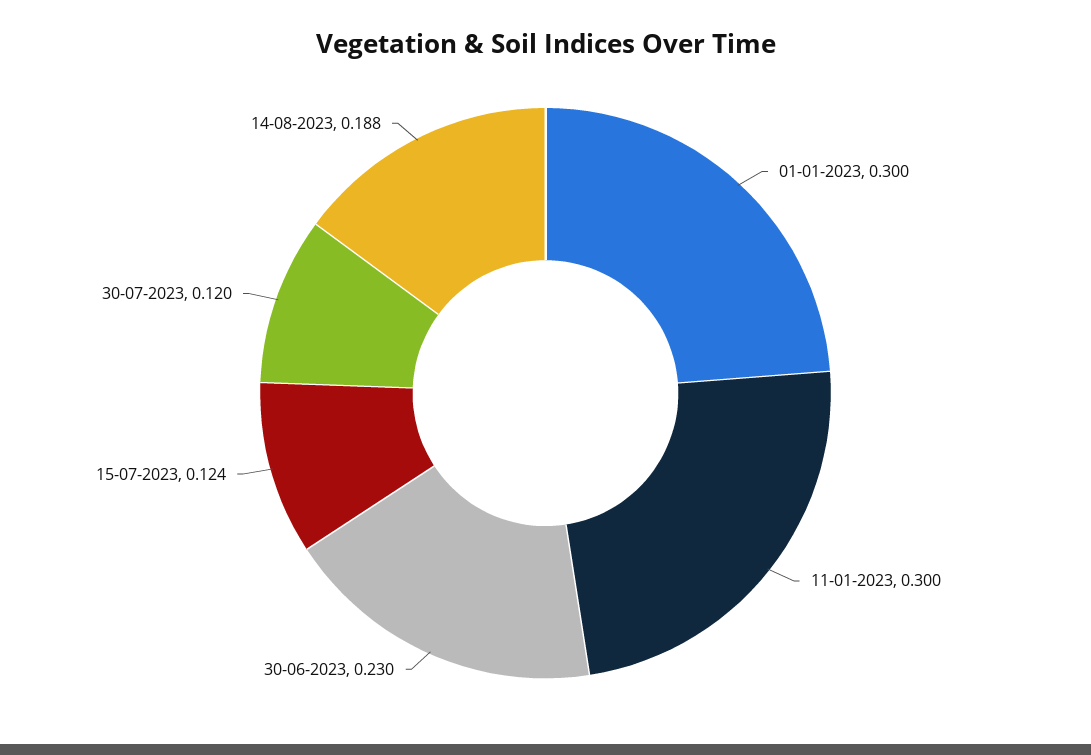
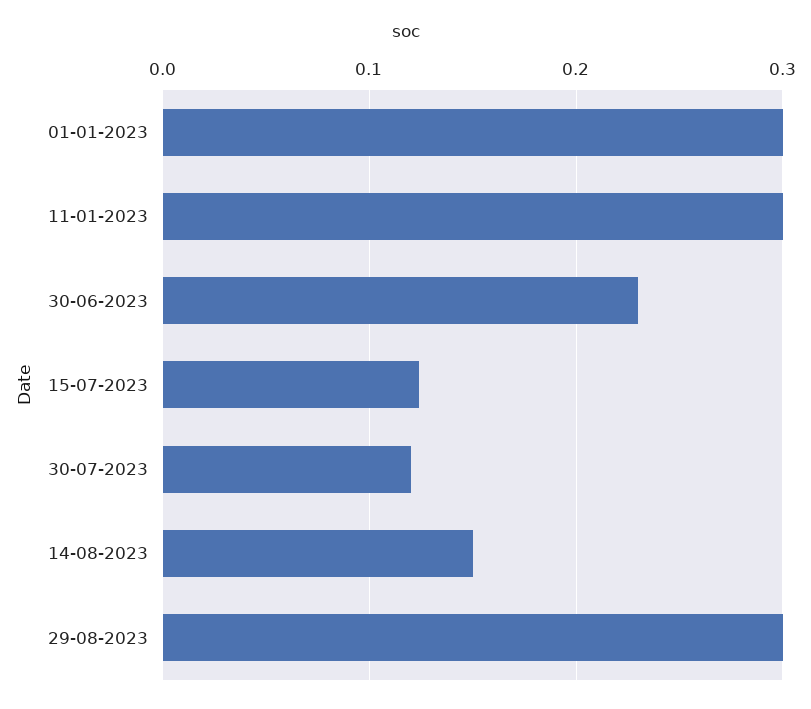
14-08-2023: 0.188 -> 0.15
29-08-2023: none -> 0.3

